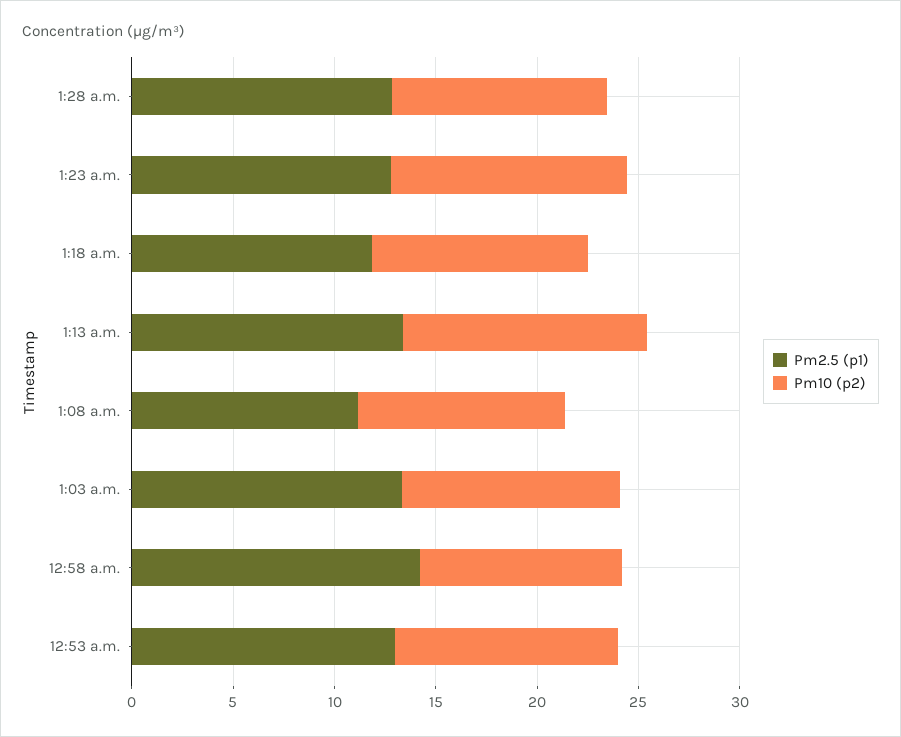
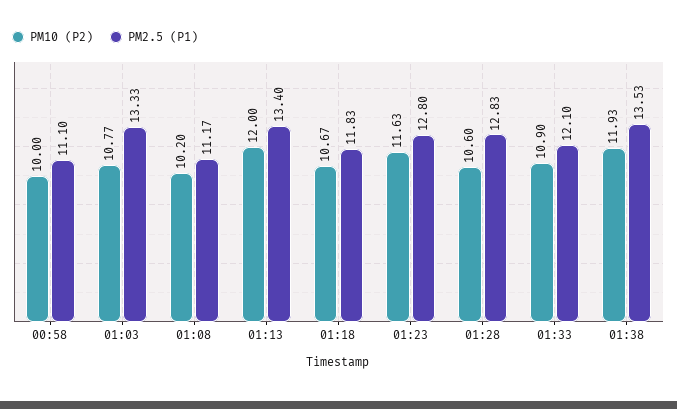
Pm2.5 (p1), 12:58 a.m.: 14 -> 11.1
Pm2.5 (p1), 12:53 a.m.: 13 -> none
Pm10 (p2), 12:53 a.m.: 11 -> none
Pm10 (p2), 01:33: none -> 10.9
Pm2.5 (p1), 01:33: none -> 12.1
Pm10 (p2), 01:38: none -> 11.93
Pm2.5 (p1), 01:38: none -> 13.53

